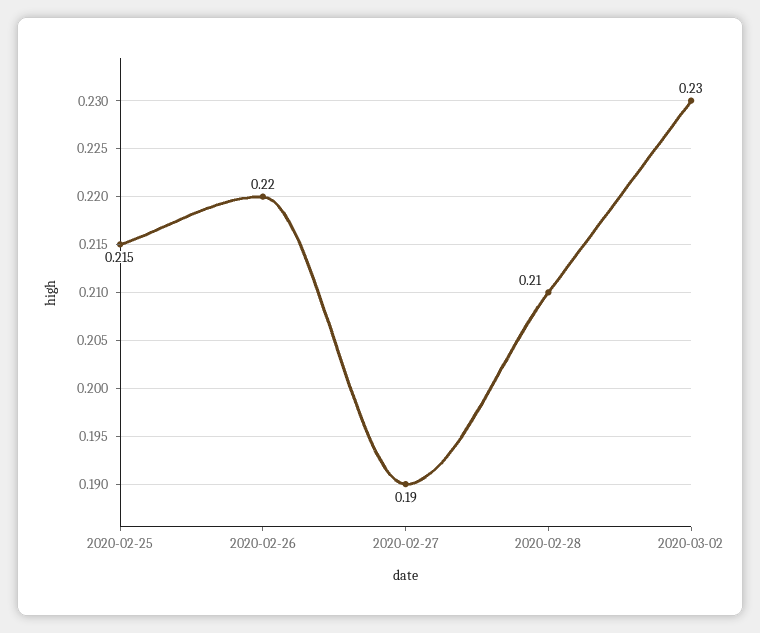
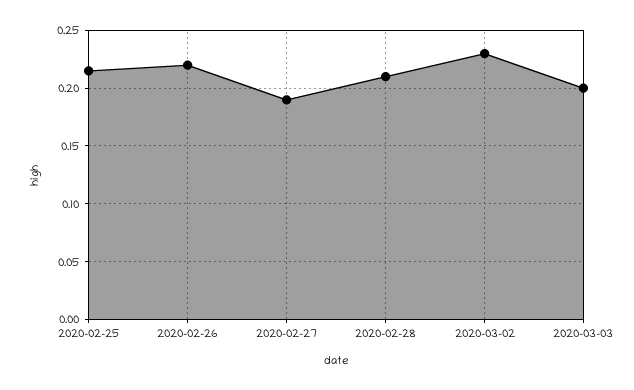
2020-03-03: none -> 0.2

